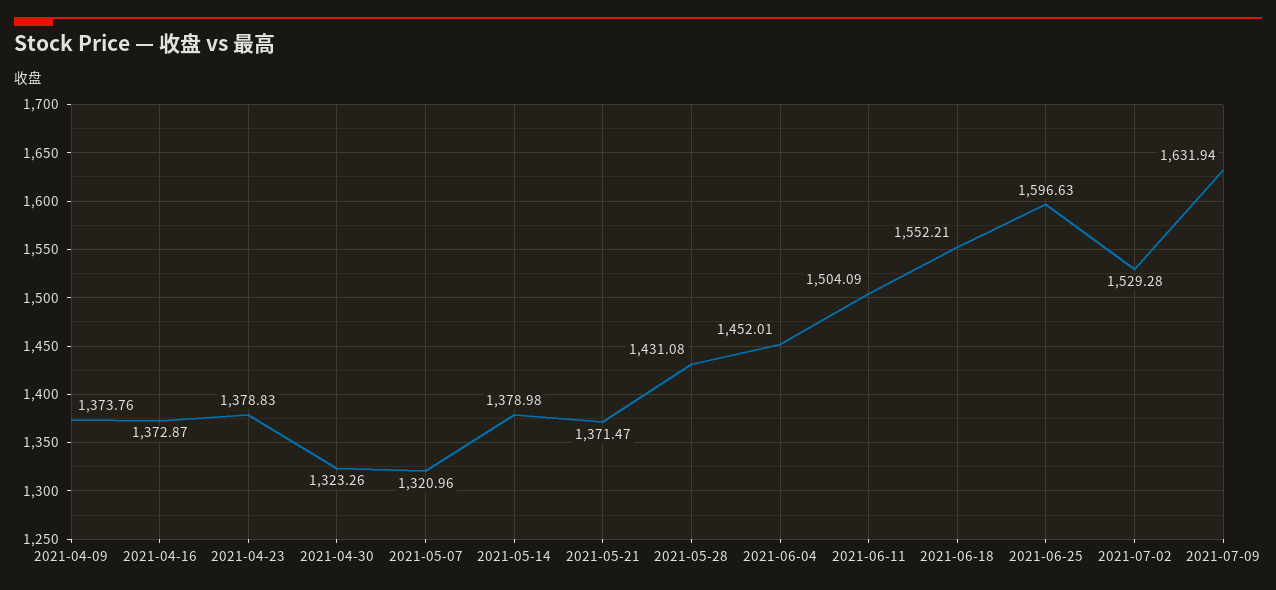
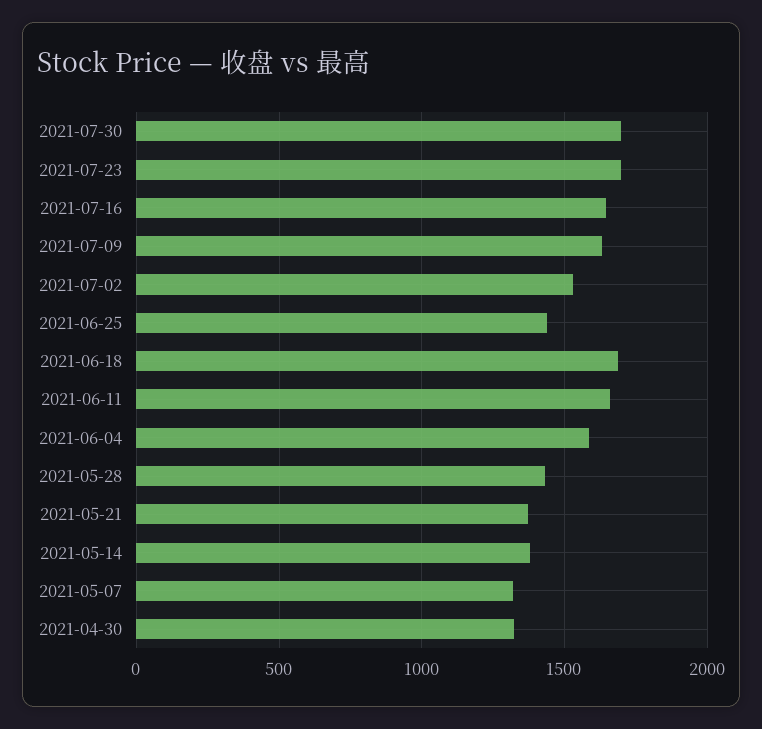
2021-04-09: 1373.76 -> none
2021-04-16: 1372.87 -> none
2021-04-23: 1378.83 -> none
2021-06-04: 1452.01 -> 1600
2021-06-11: 1504.09 -> 1650
2021-06-18: 1552.21 -> 1700
2021-06-25: 1596.63 -> 1450
2021-07-30: none -> 1700
2021-07-23: none -> 1700
2021-07-16: none -> 1650

